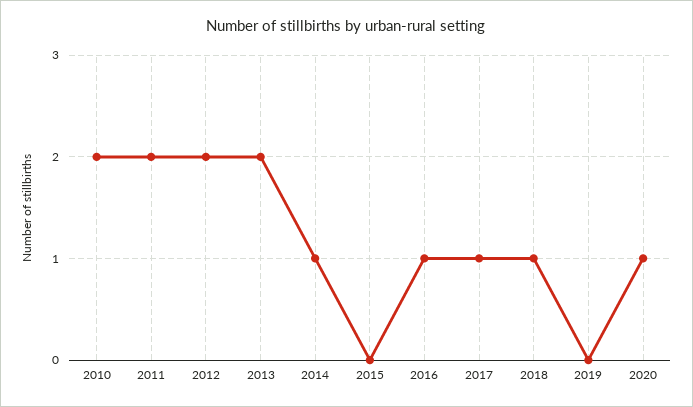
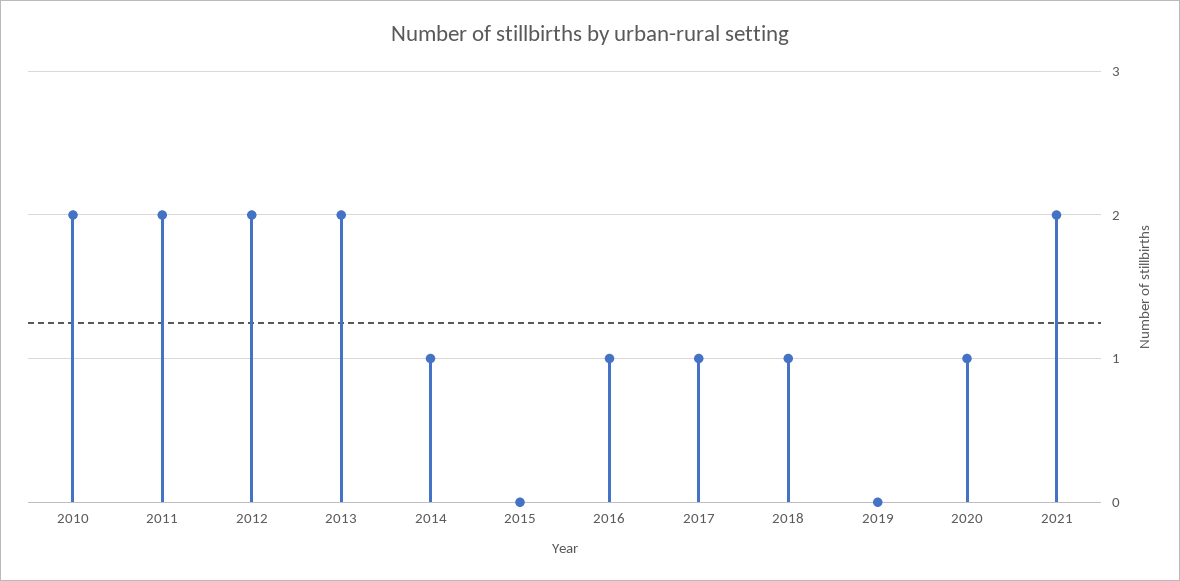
2021: none -> 2

